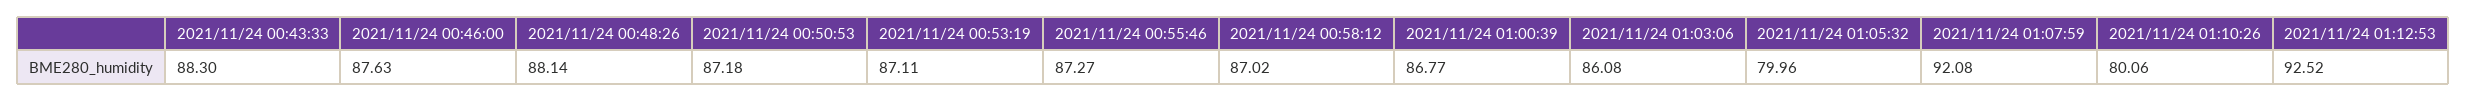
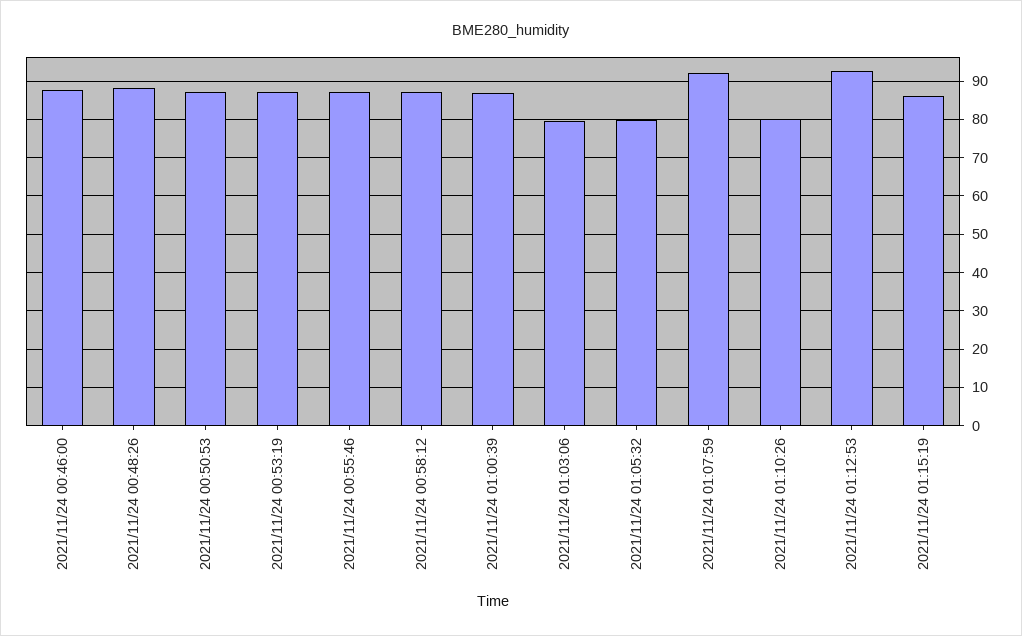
2021/11/24 00:43:33: 88.3 -> none
2021/11/24 01:03:06: 86.08 -> 80
2021/11/24 01:15:19: none -> 86

